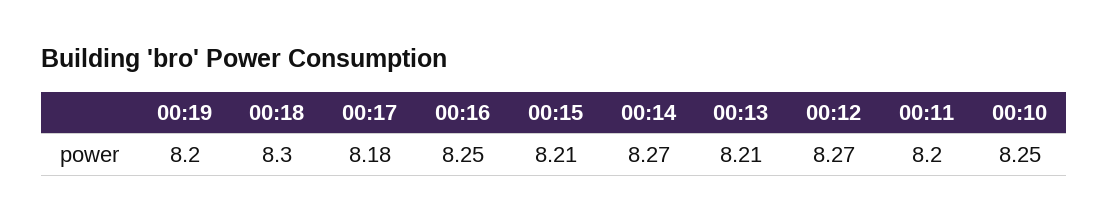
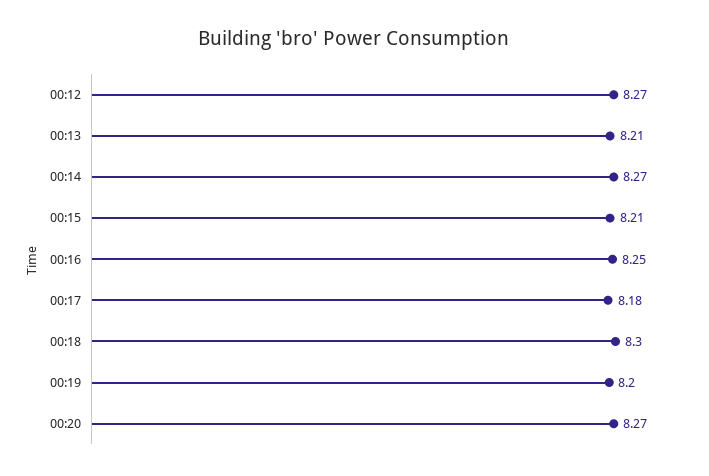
00:11: 8.2 -> none
00:10: 8.25 -> none
00:20: none -> 8.27

